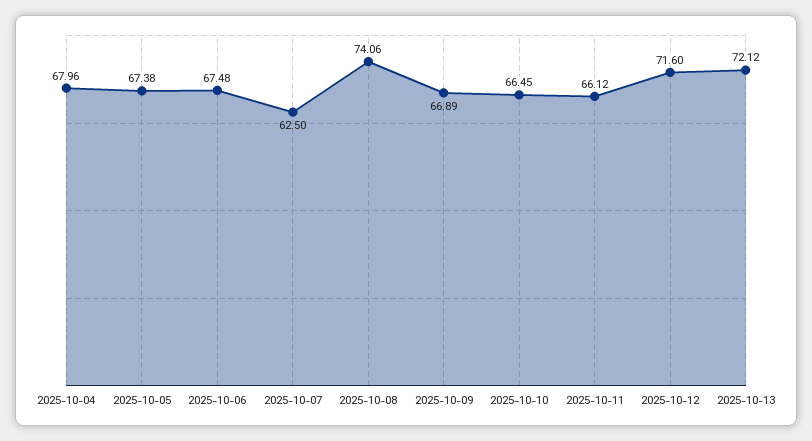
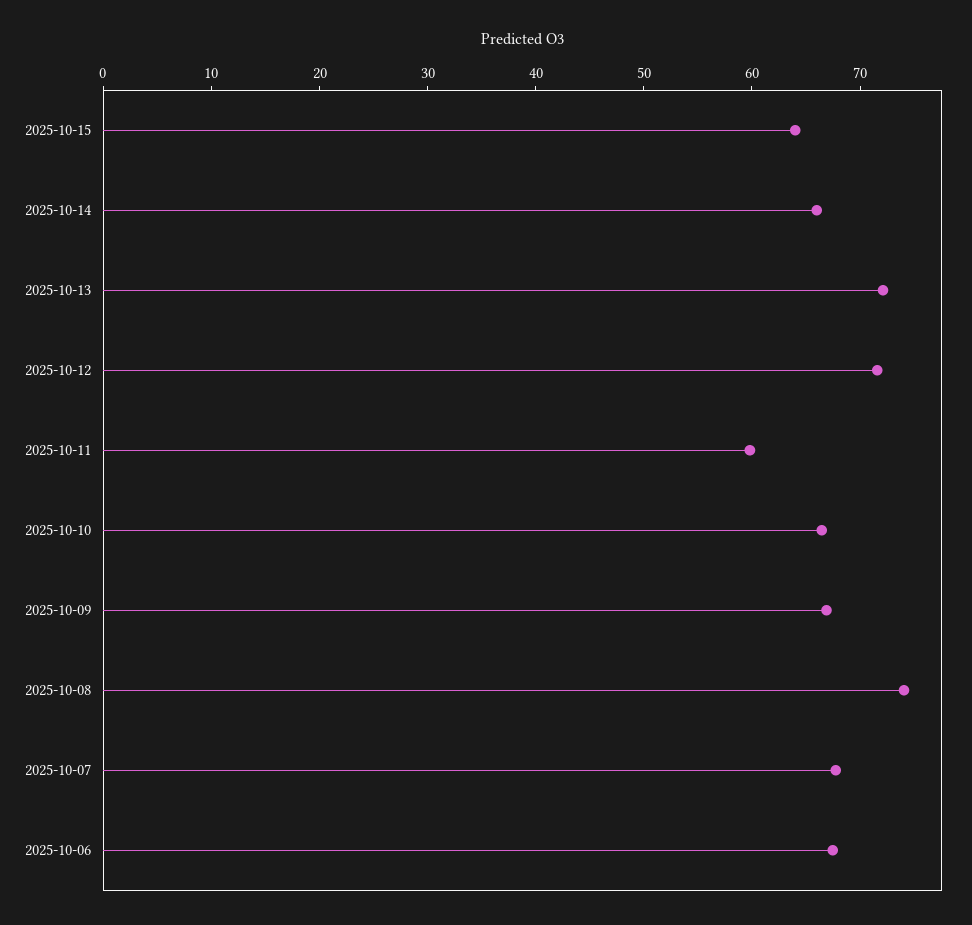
2025-10-04: 67.96 -> none
2025-10-05: 67.38 -> none
2025-10-07: 62.5 -> 68
2025-10-11: 66.12 -> 60
2025-10-15: none -> 64
2025-10-14: none -> 66

